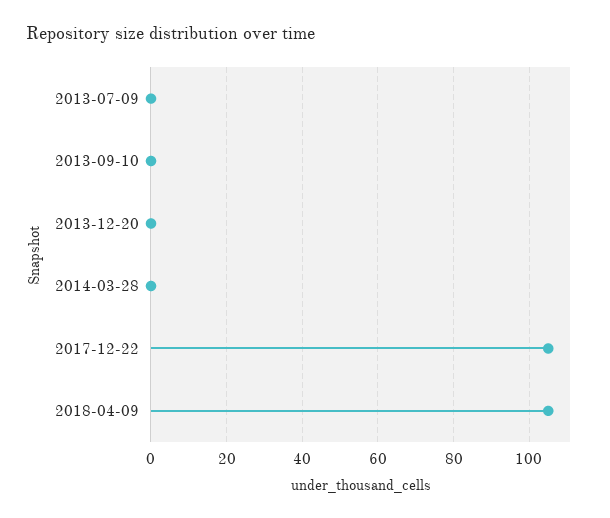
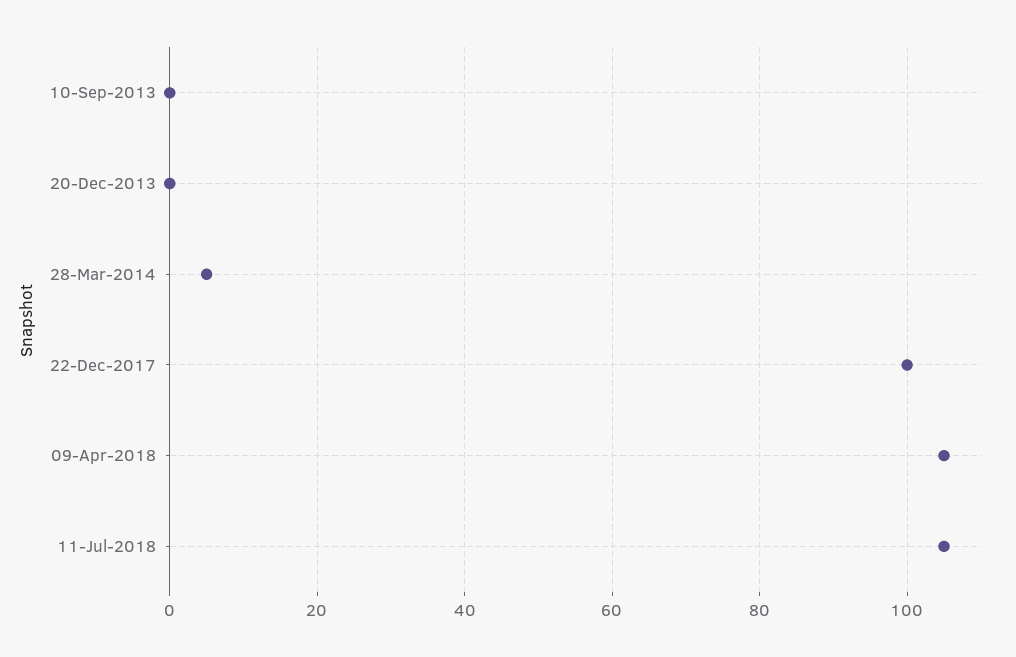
2013-07-09: 0 -> none
2014-03-28: 0 -> 5
2017-12-22: 105 -> 100
11-Jul-2018: none -> 105

